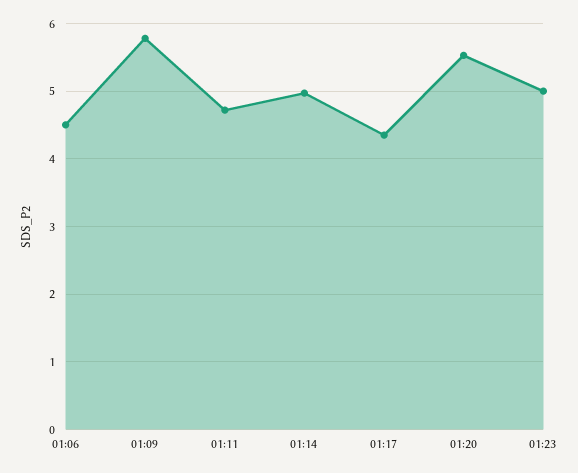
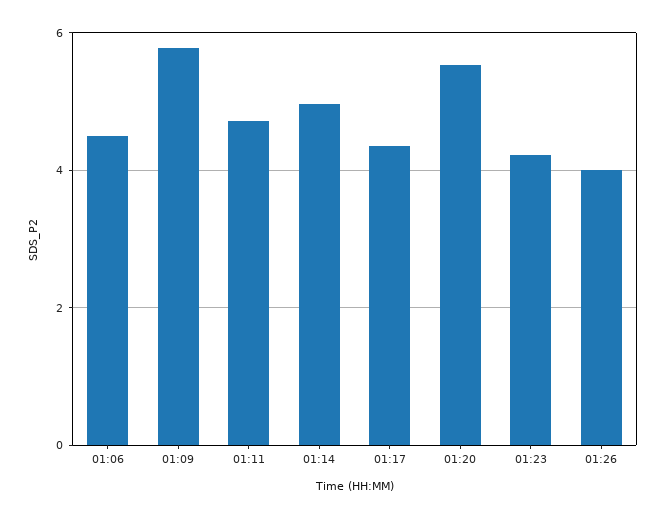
01:23: 5 -> 4.2
01:26: none -> 4

